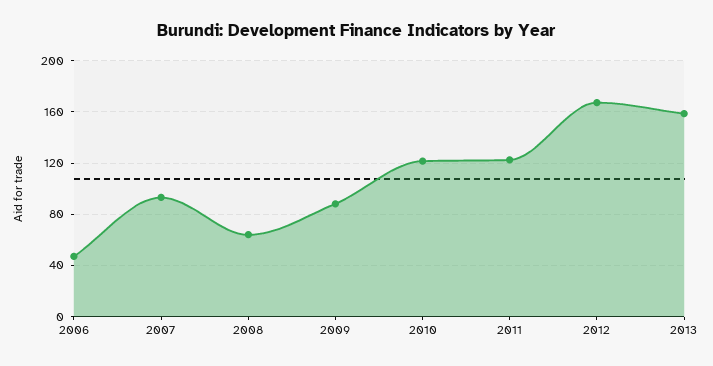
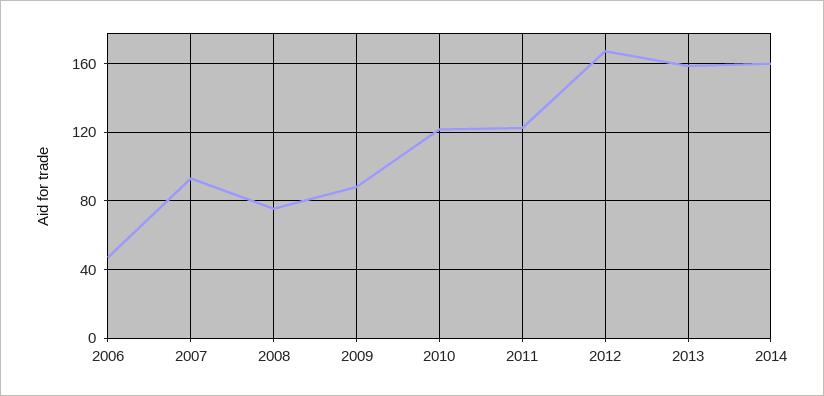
2008: 65 -> 75
2014: none -> 160

